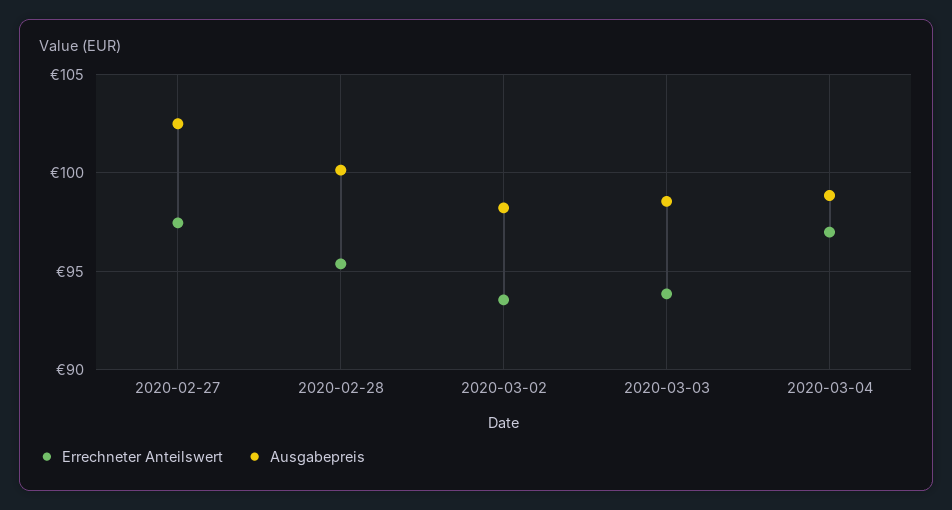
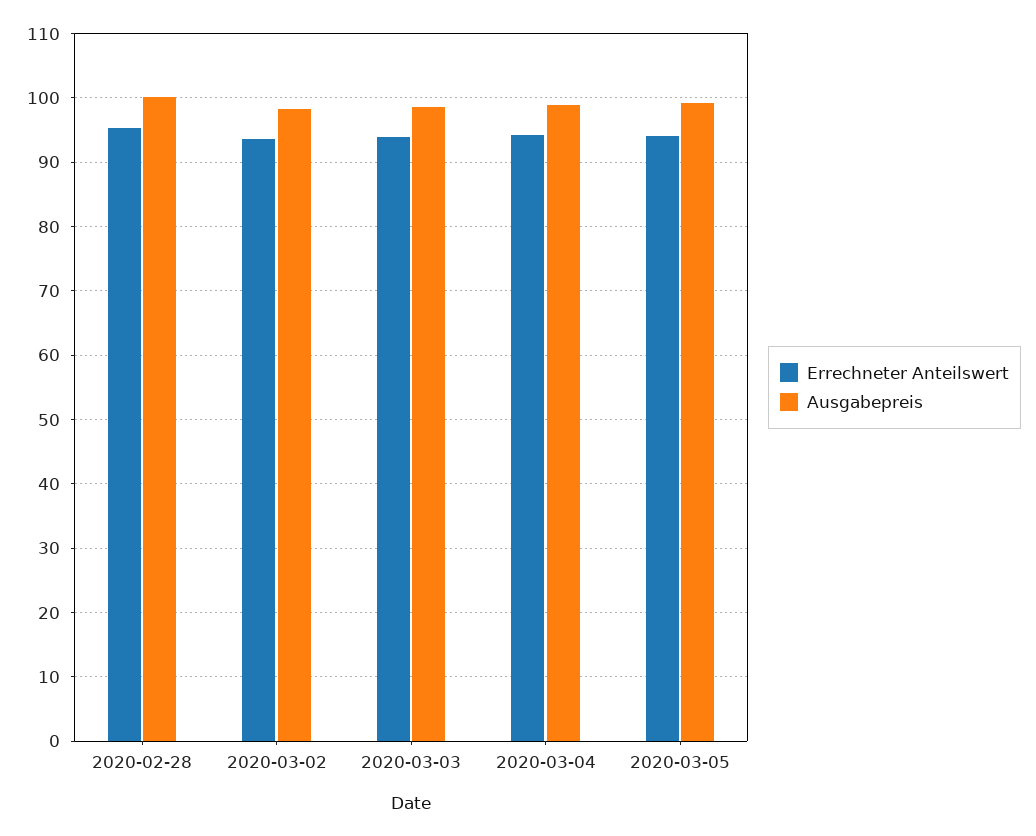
Errechneter Anteilswert, 2020-02-27: 97.5 -> none
Ausgabepreis, 2020-02-27: 102.5 -> none
Errechneter Anteilswert, 2020-03-04: 97 -> 94
Errechneter Anteilswert, 2020-03-05: none -> 94
Ausgabepreis, 2020-03-05: none -> 99

